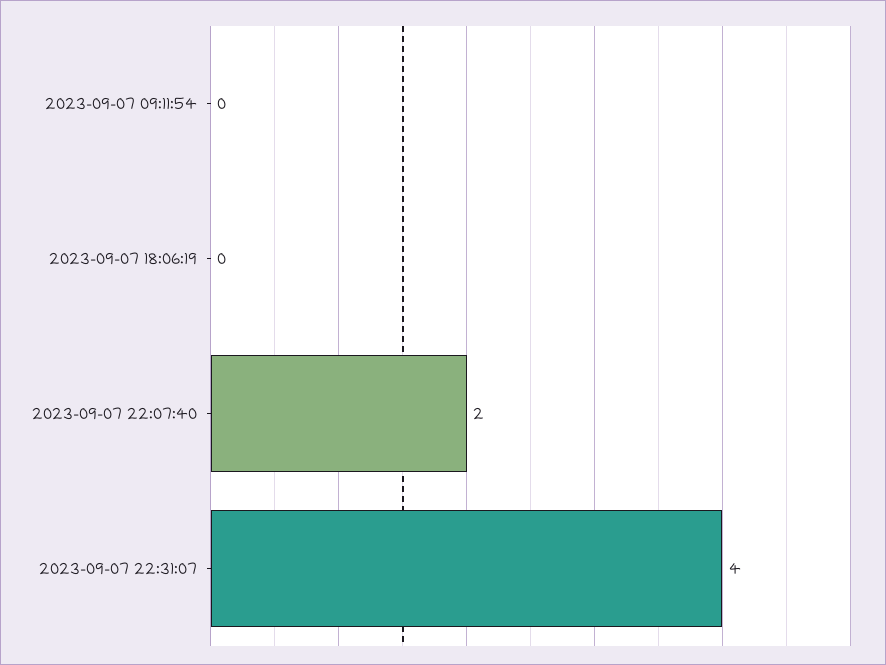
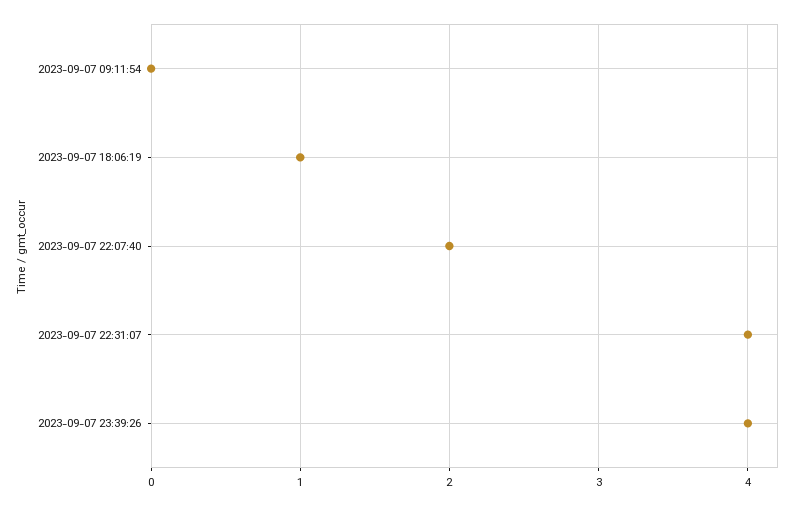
2023-09-07 18:06:19: 0 -> 1
2023-09-07 23:39:26: none -> 4

